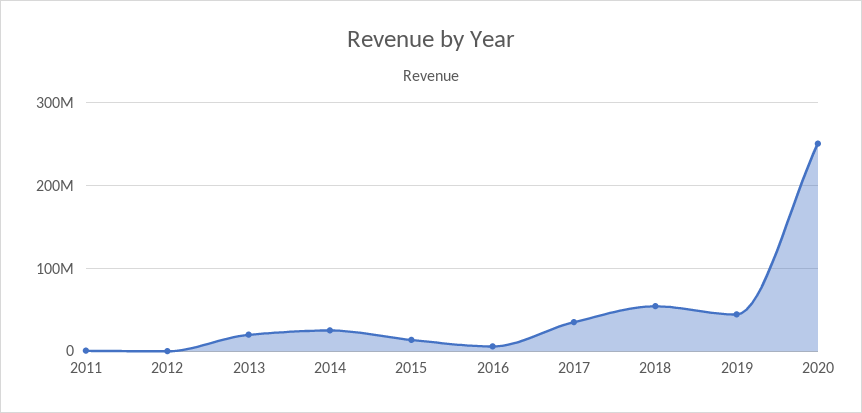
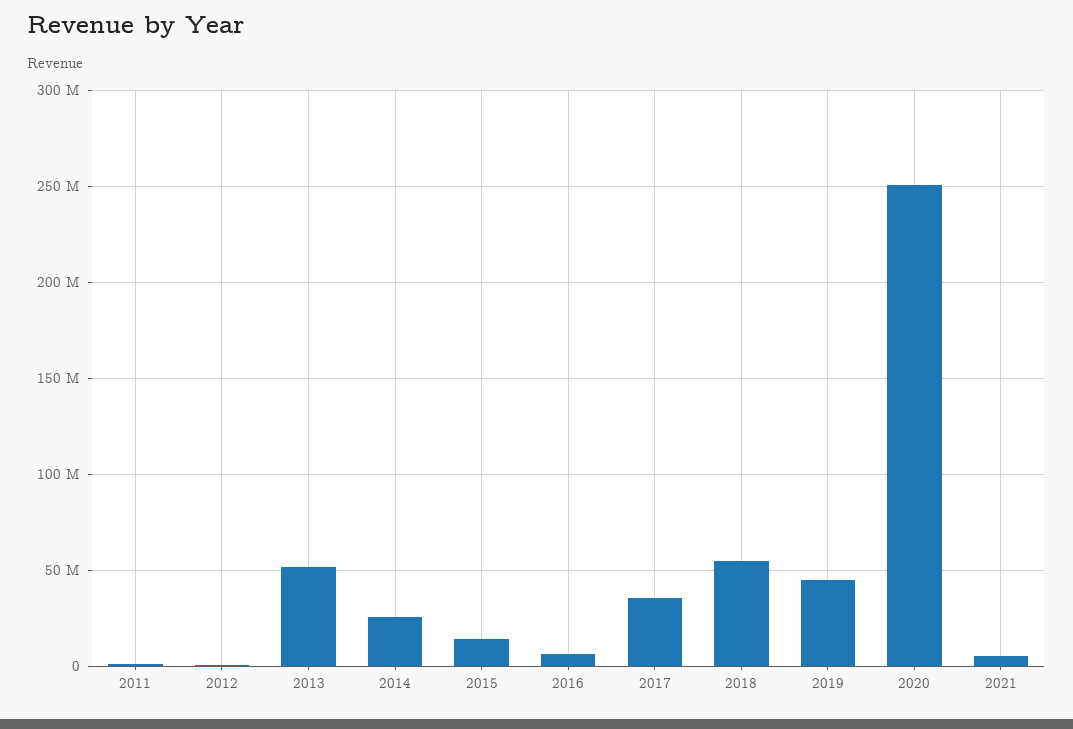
2013: 20000000 -> 50000000
2021: none -> 5000000

